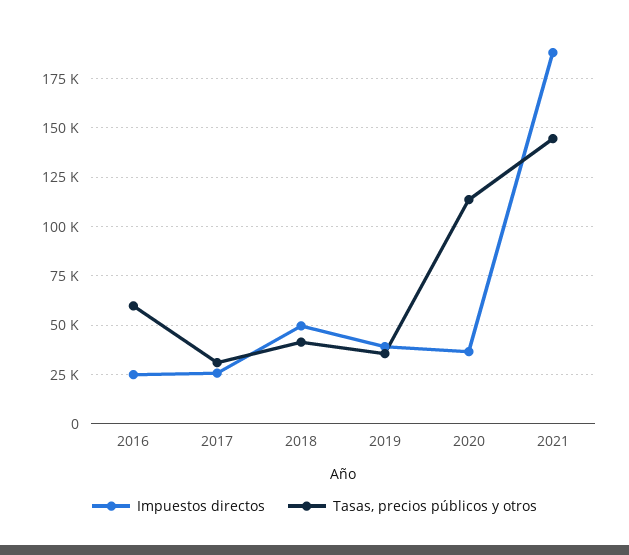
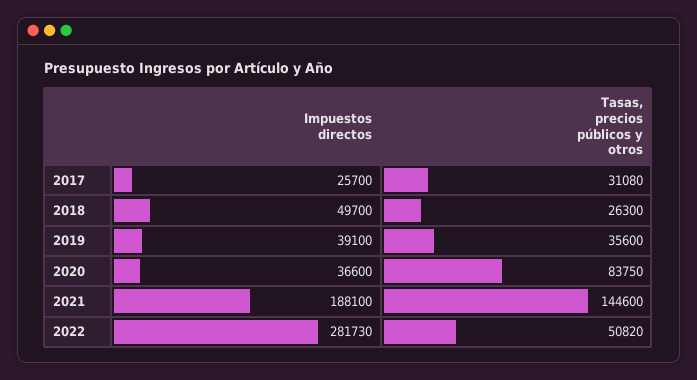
Impuestos directos, 2016: 25000 -> none
Tasas, precios públicos y otros, 2016: 60000 -> none
Tasas, precios públicos y otros, 2018: 40000 -> 26300
Tasas, precios públicos y otros, 2020: 115000 -> 83750
Impuestos directos, 2022: none -> 281730
Tasas, precios públicos y otros, 2022: none -> 50820

